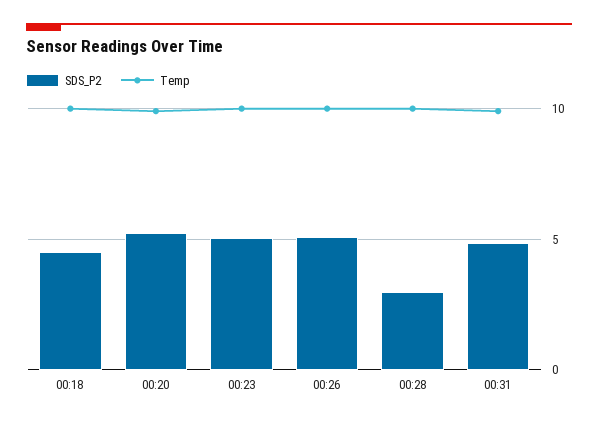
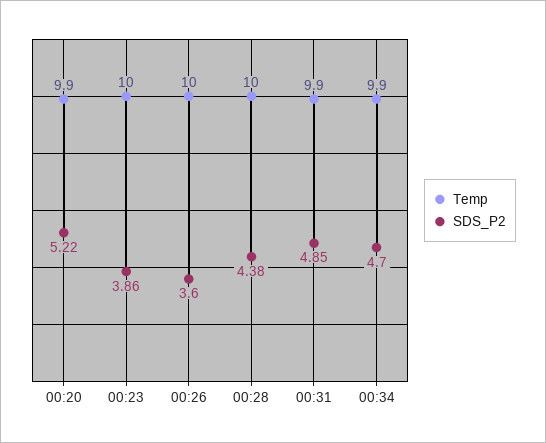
SDS_P2, 00:18: 4.5 -> none
Temp, 00:18: 10 -> none
SDS_P2, 00:23: 5 -> 3.86
SDS_P2, 00:26: 5 -> 3.6
SDS_P2, 00:28: 3 -> 4.38
Temp, 00:34: none -> 9.9
SDS_P2, 00:34: none -> 4.7

